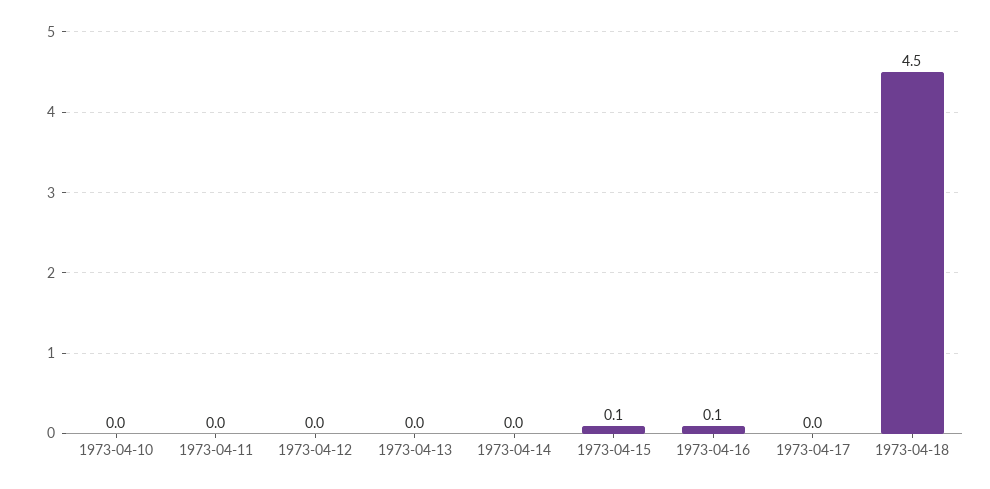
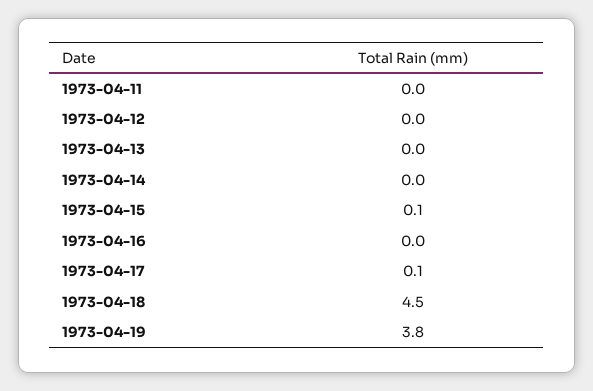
1973-04-10: 0 -> none
1973-04-16: 0.1 -> 0
1973-04-17: 0 -> 0.1
1973-04-19: none -> 3.8

